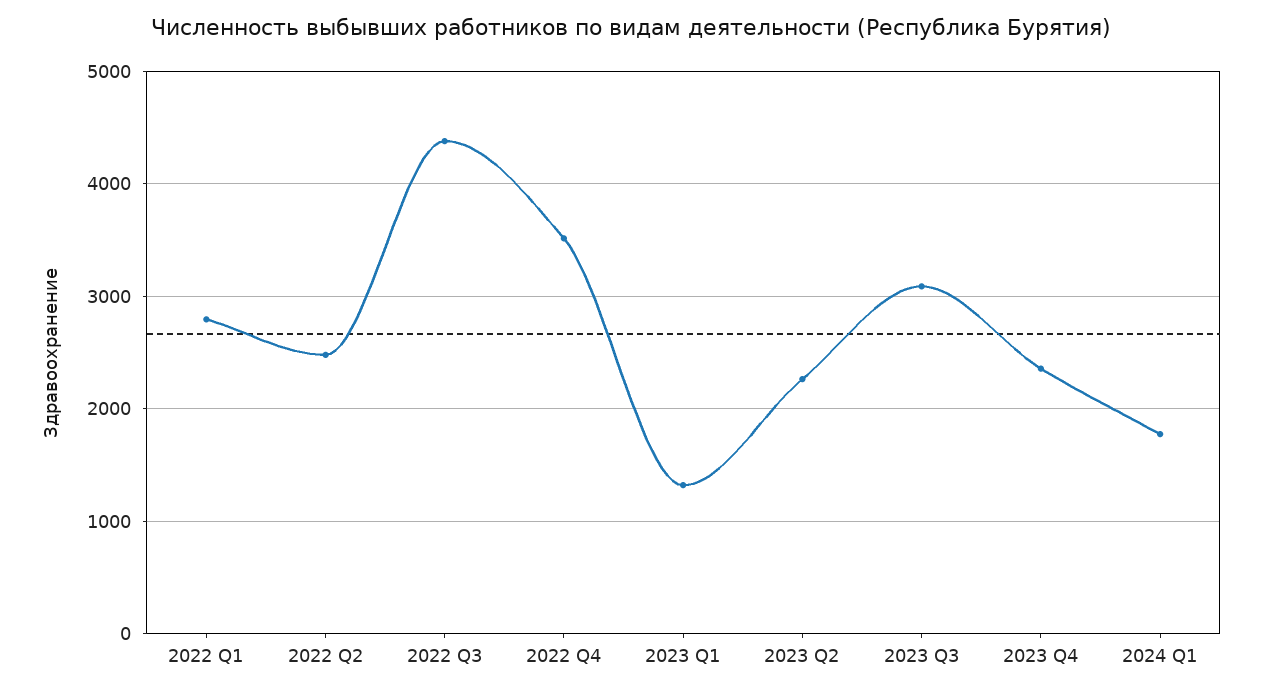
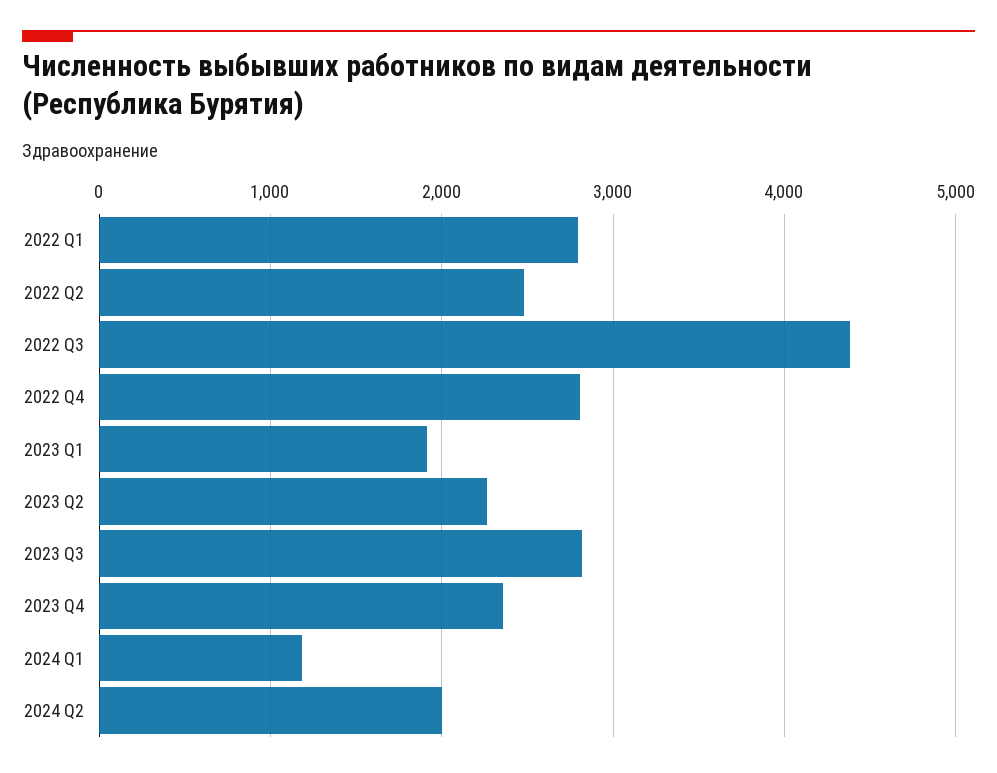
2022 Q4: 3500 -> 2800
2023 Q1: 1300 -> 1900
2023 Q3: 3100 -> 2800
2024 Q1: 1800 -> 1200
2024 Q2: none -> 2000

